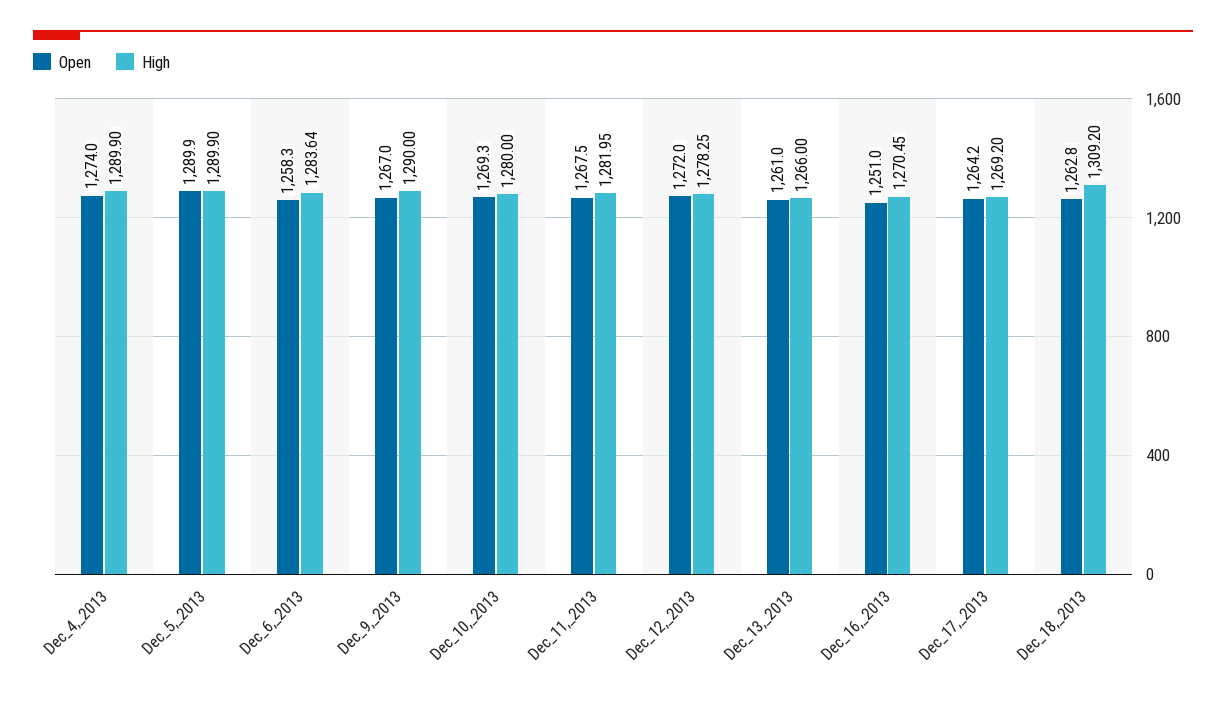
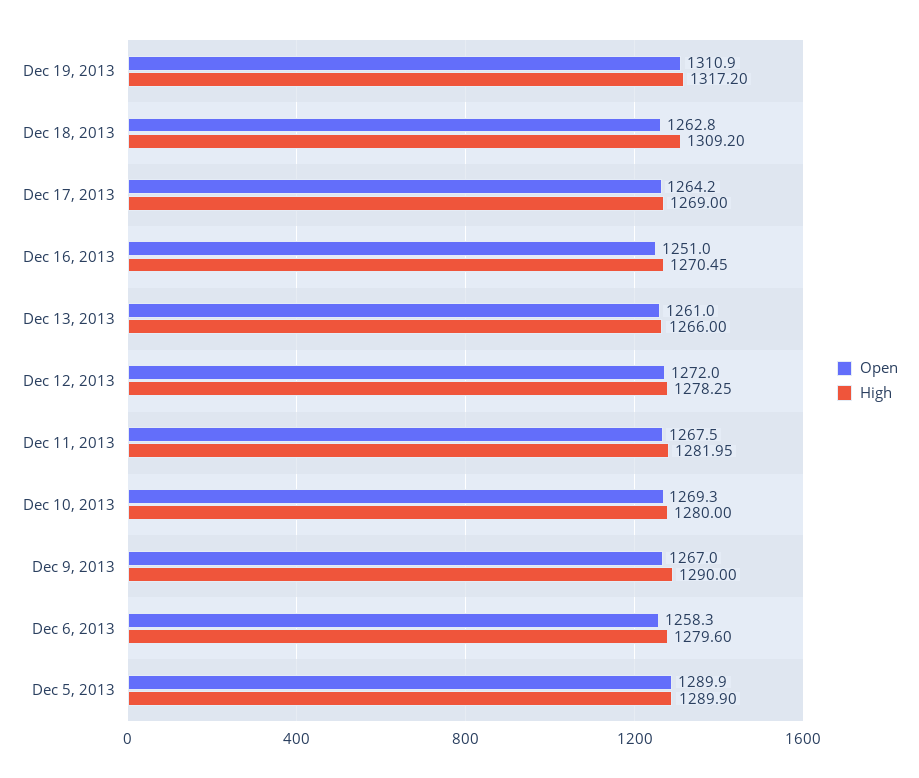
Open, Dec_4,_2013: 1274 -> none
High, Dec_4,_2013: 1289.9 -> none
High, Dec_6,_2013: 1283.64 -> 1279.6
High, Dec_17,_2013: 1269.2 -> 1269
Open, Dec 19, 2013: none -> 1310.9
High, Dec 19, 2013: none -> 1317.2

